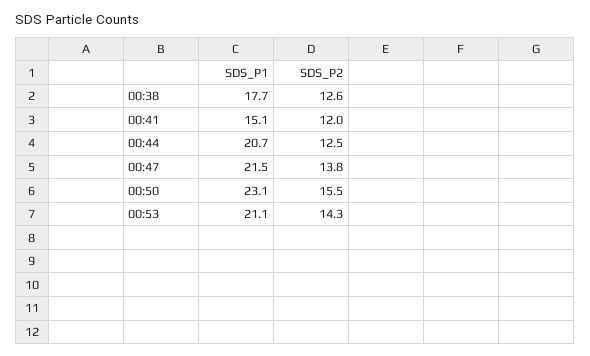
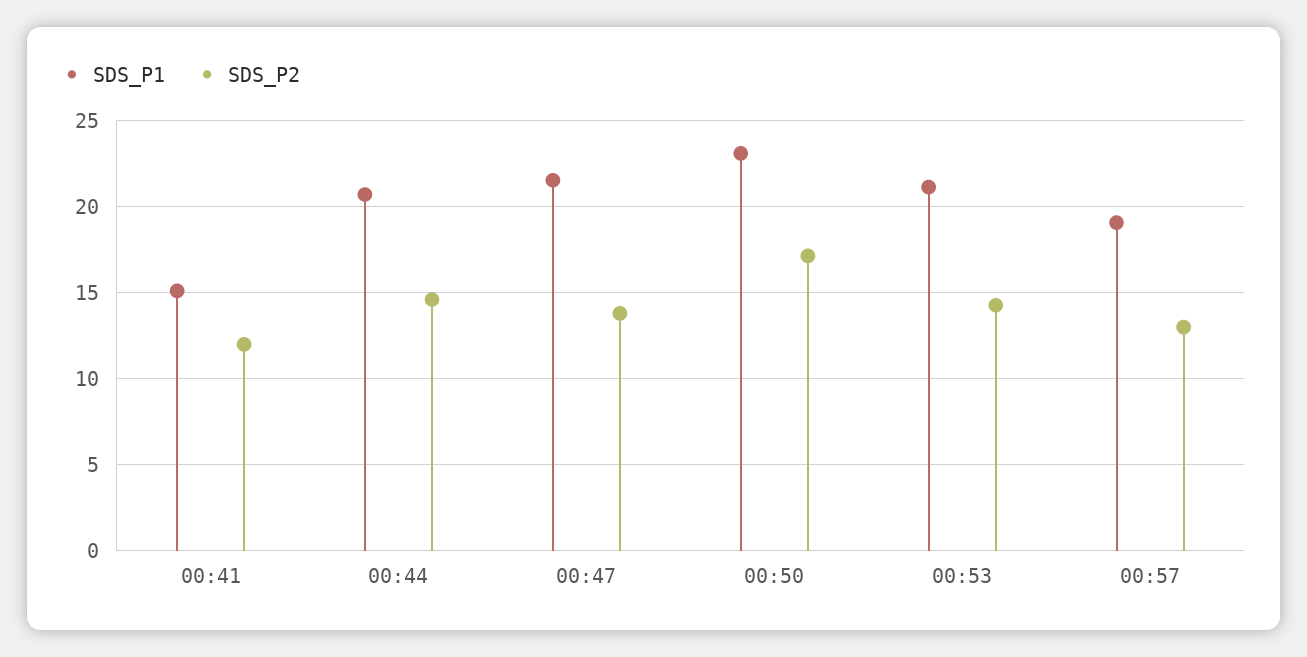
SDS_P1, 00:38: 17.7 -> none
SDS_P2, 00:38: 12.6 -> none
SDS_P2, 00:44: 12.5 -> 14.5
SDS_P2, 00:50: 15.5 -> 17
SDS_P1, 00:57: none -> 19
SDS_P2, 00:57: none -> 13

